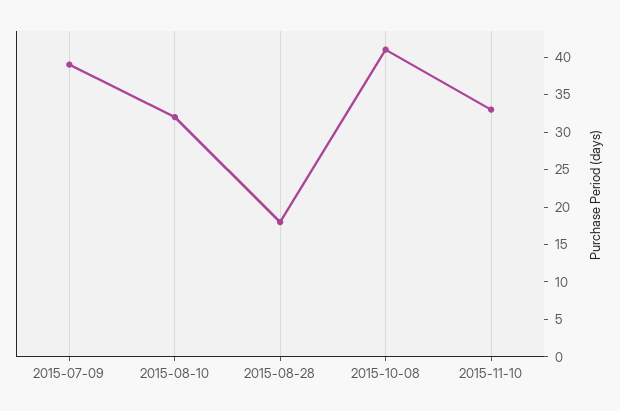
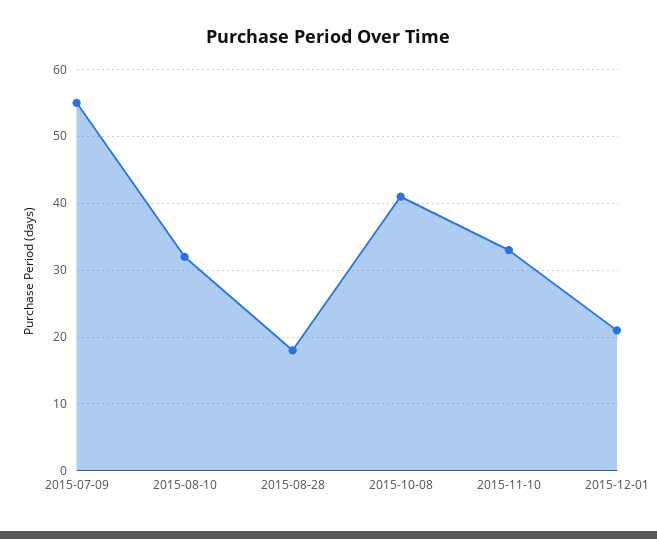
2015-07-09: 40 -> 55
2015-12-01: none -> 21

